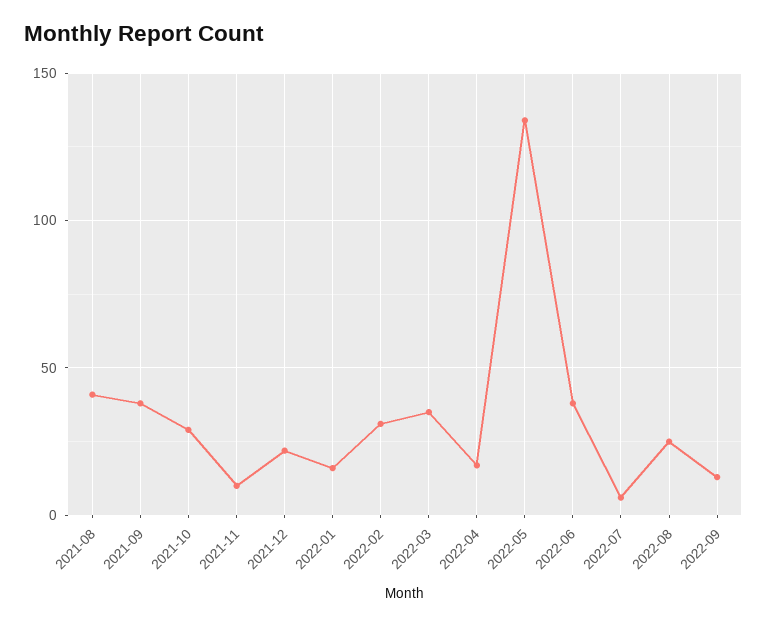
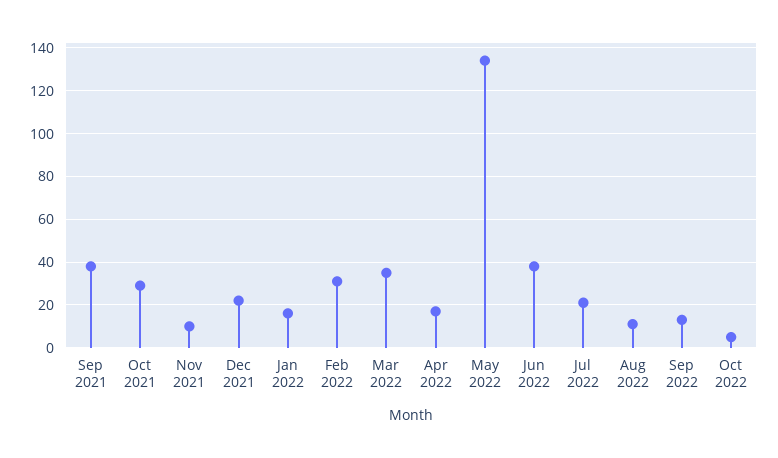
2021-08: 40 -> none
2022-07: 5 -> 20
2022-08: 25 -> 10
Oct 2022: none -> 5

